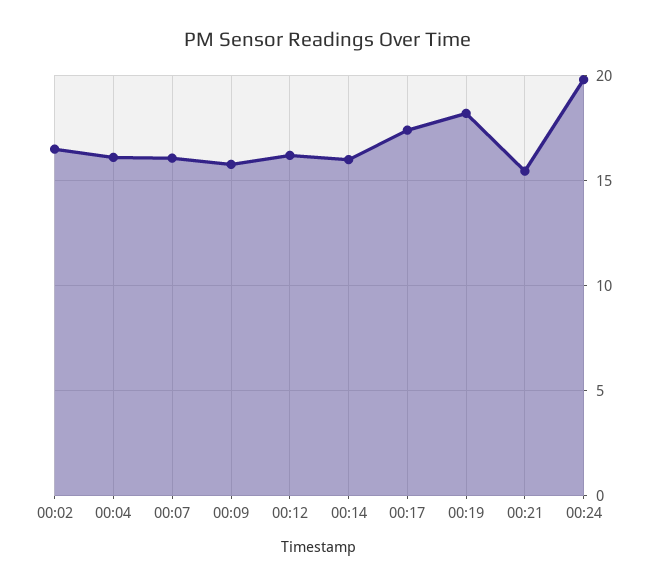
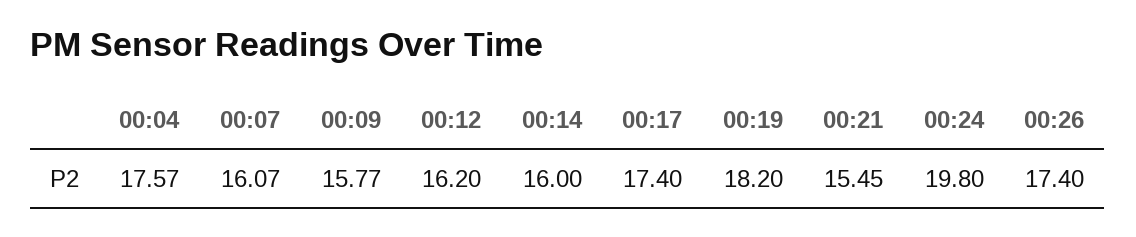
00:02: 16.5 -> none
00:04: 16 -> 17.57
00:26: none -> 17.4

